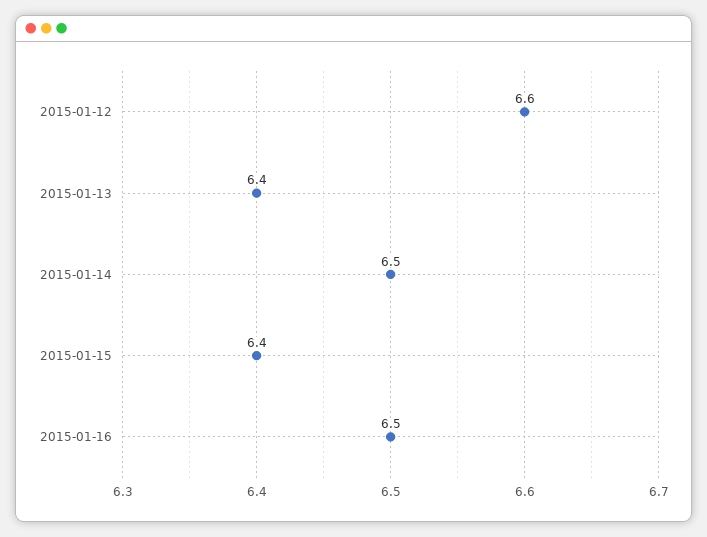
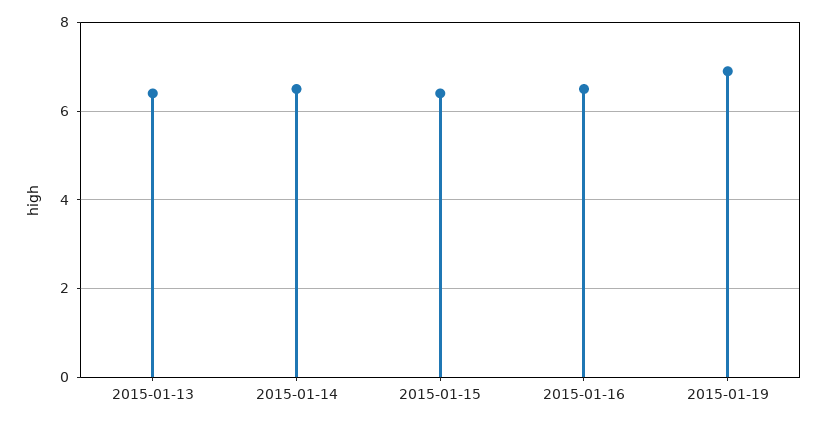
2015-01-12: 6.6 -> none
2015-01-19: none -> 7

